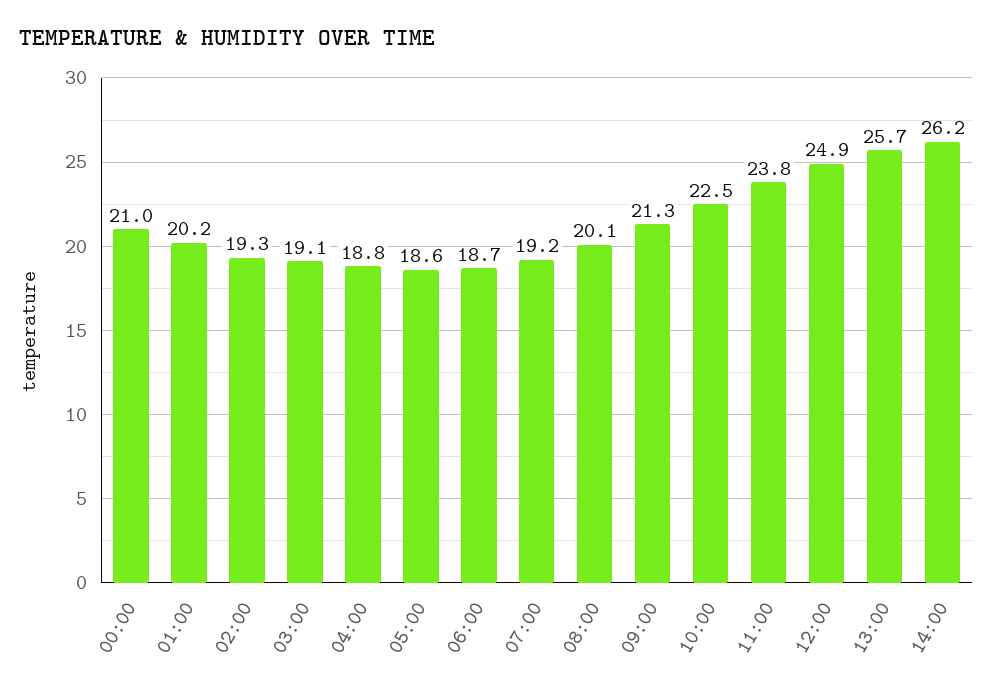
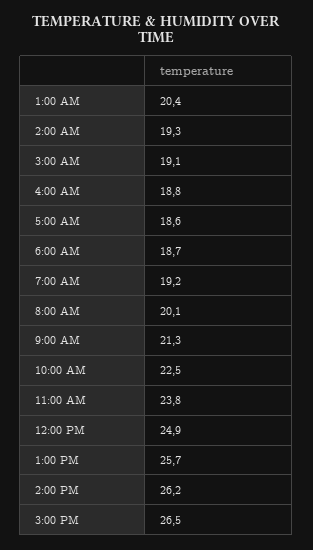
00:00: 21 -> none
01:00: 20.2 -> 20.4
3:00 PM: none -> 26.5

